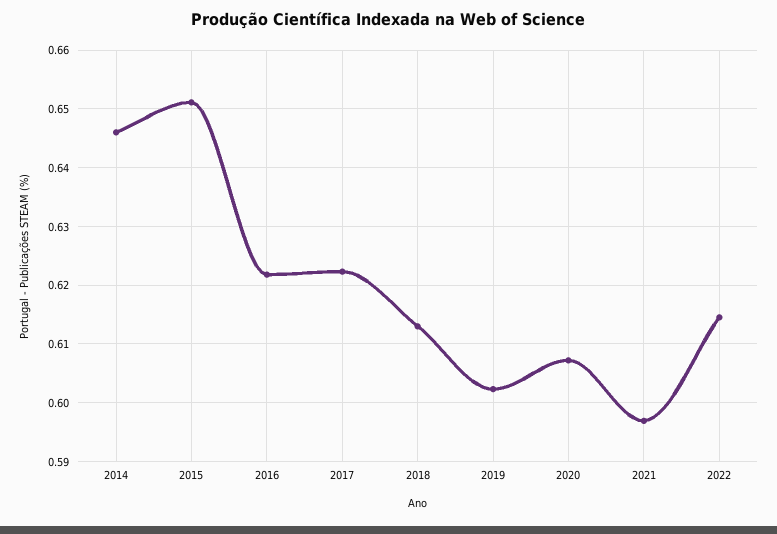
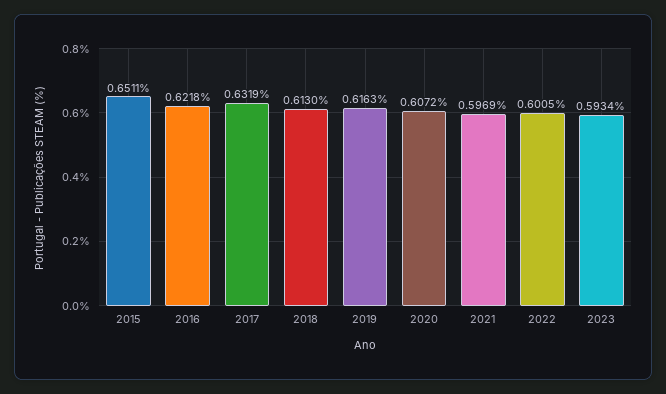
2014: 0.646 -> none
2017: 0.622 -> 0.6319
2019: 0.602 -> 0.6163
2022: 0.614 -> 0.6005
2023: none -> 0.5934

